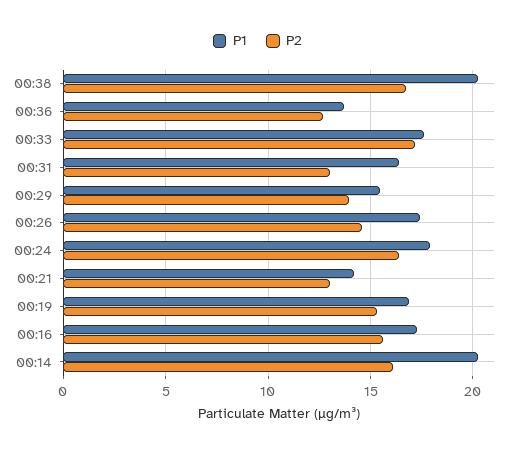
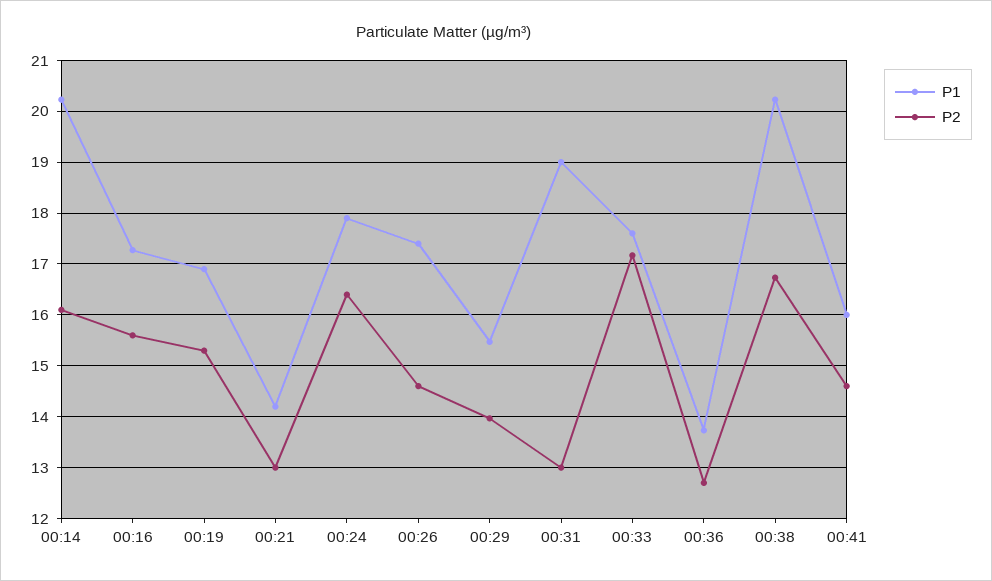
P1, 00:31: 16.5 -> 19
P1, 00:41: none -> 16
P2, 00:41: none -> 14.6

